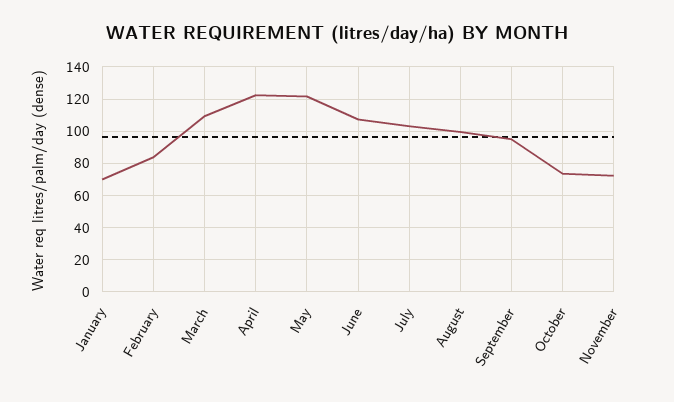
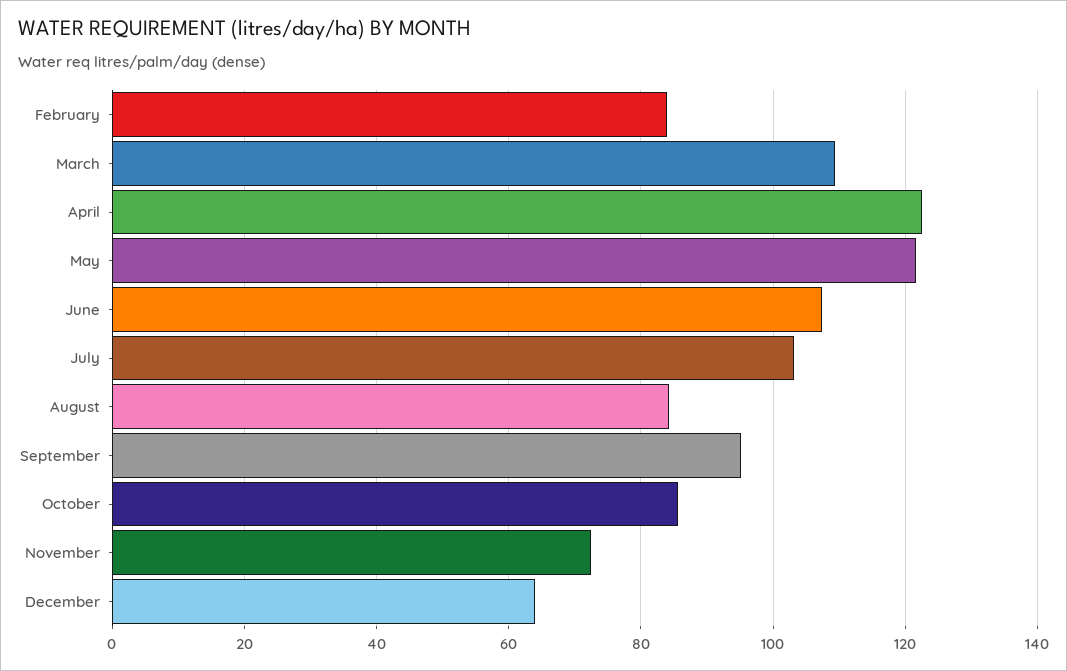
January: 70 -> none
August: 100 -> 84
October: 75 -> 86
December: none -> 64

